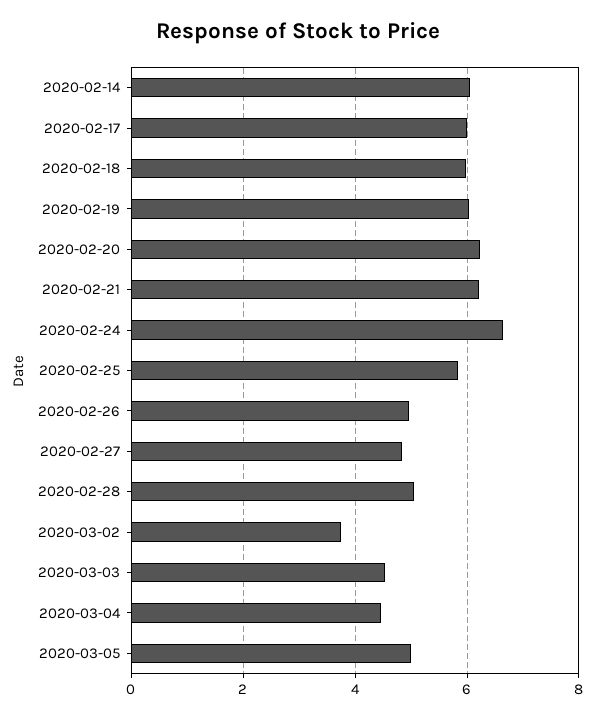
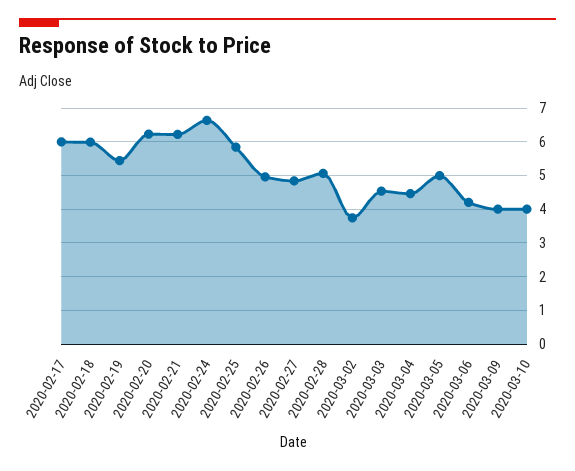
2020-02-14: 6 -> none
2020-02-19: 6 -> 5.4
2020-03-06: none -> 4.2
2020-03-09: none -> 4
2020-03-10: none -> 4

